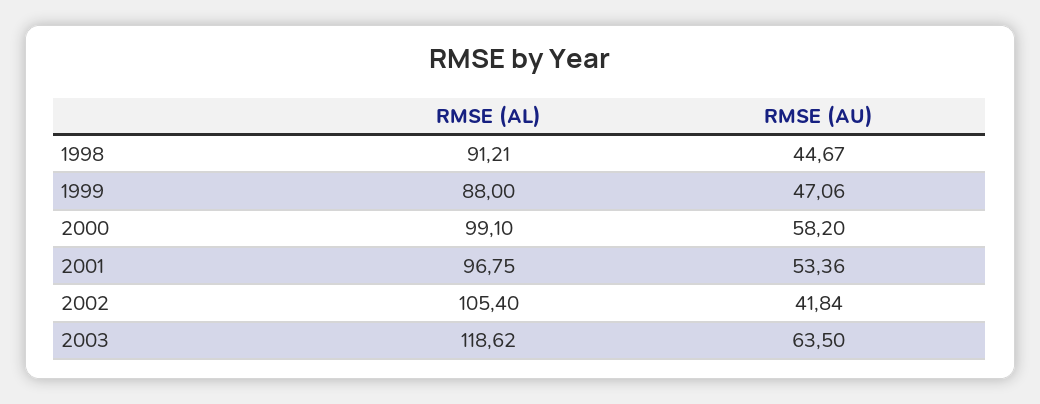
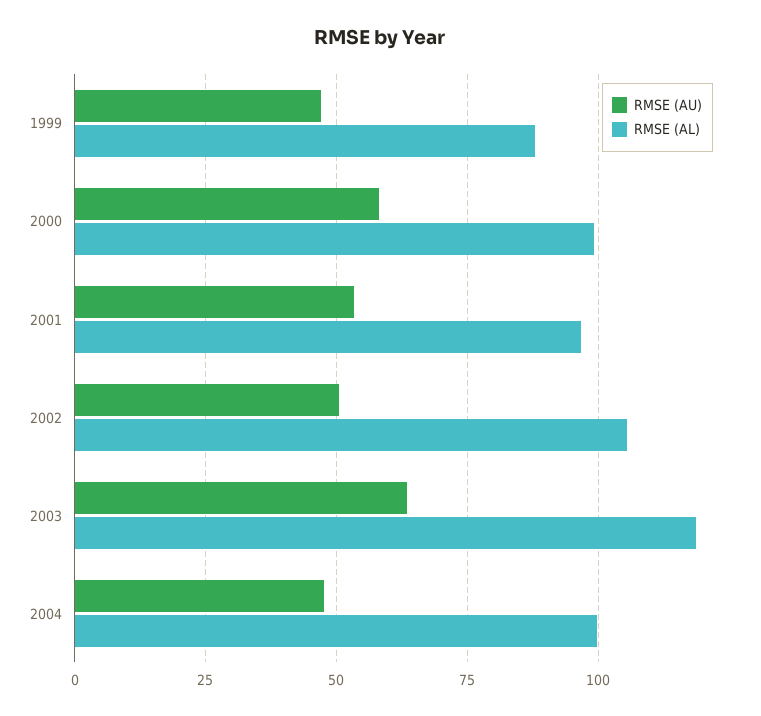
RMSE (AL), 1998: 91.21 -> none
RMSE (AU), 1998: 44.67 -> none
RMSE (AU), 2002: 41.84 -> 50
RMSE (AU), 2004: none -> 47.5
RMSE (AL), 2004: none -> 100

